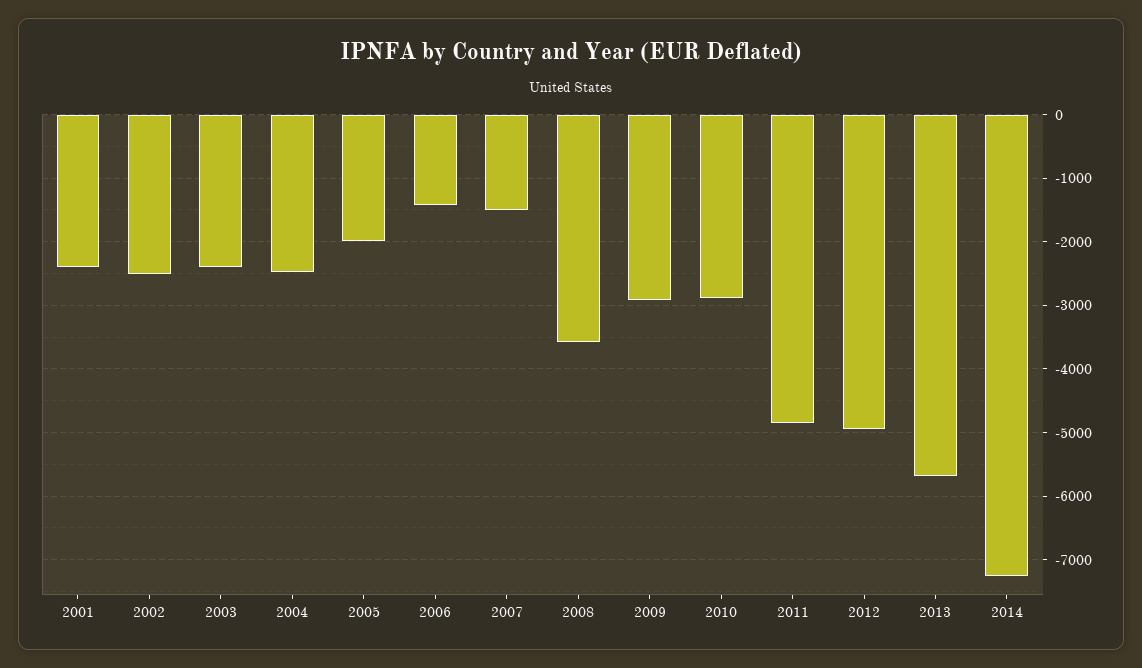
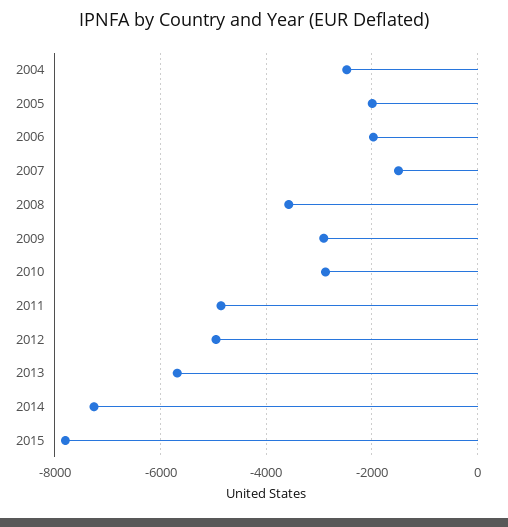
2001: -2400 -> none
2002: -2500 -> none
2003: -2400 -> none
2006: -1400 -> -2000
2015: none -> -7800

